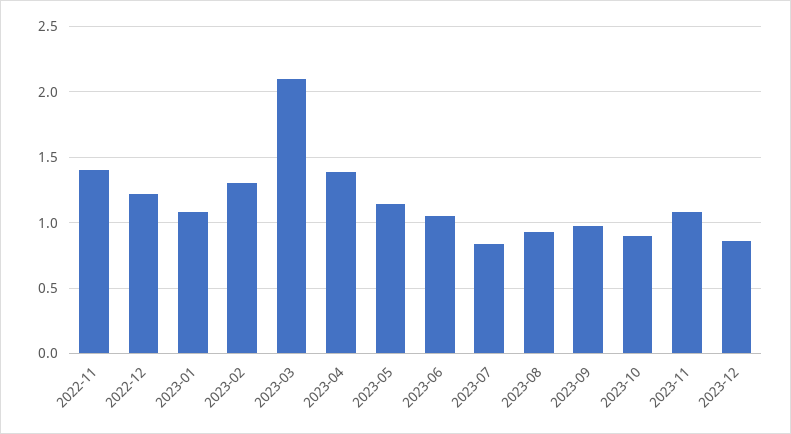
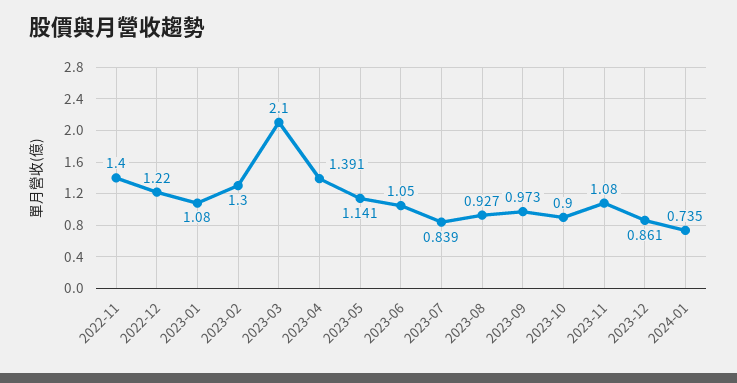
2024-01: none -> 0.735

